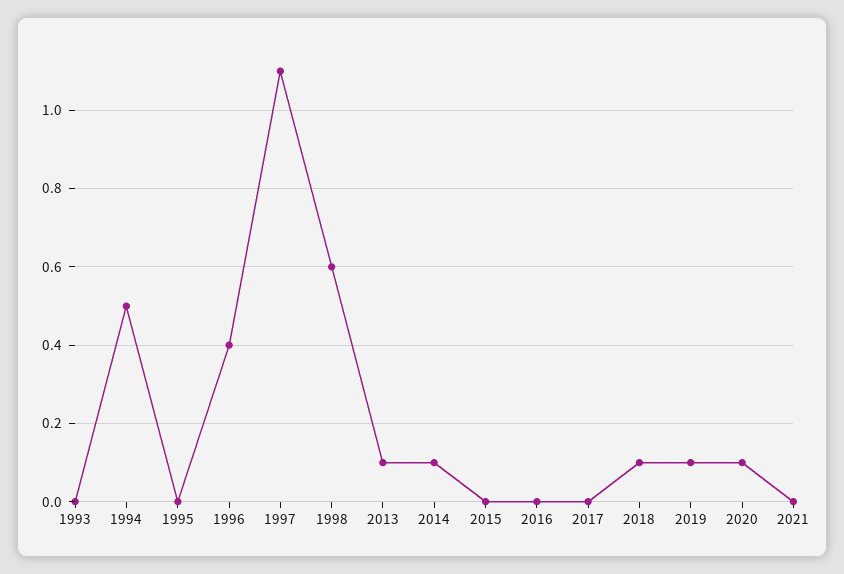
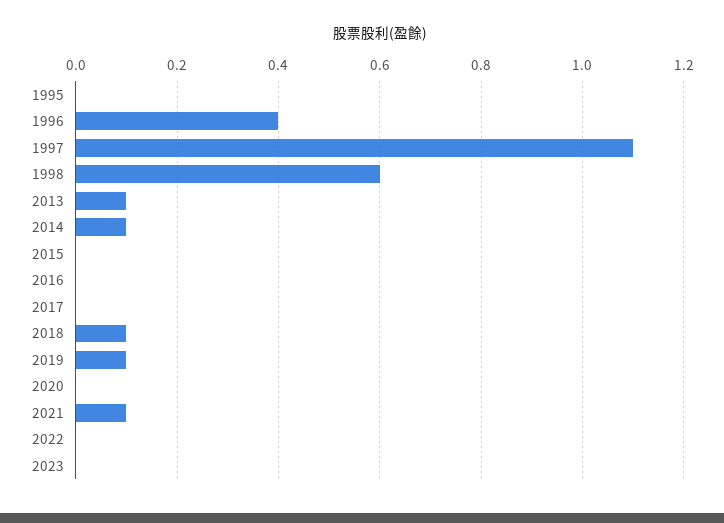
1993: 0 -> none
1994: 0.5 -> none
2020: 0.1 -> 0
2021: 0 -> 0.1
2022: none -> 0
2023: none -> 0

